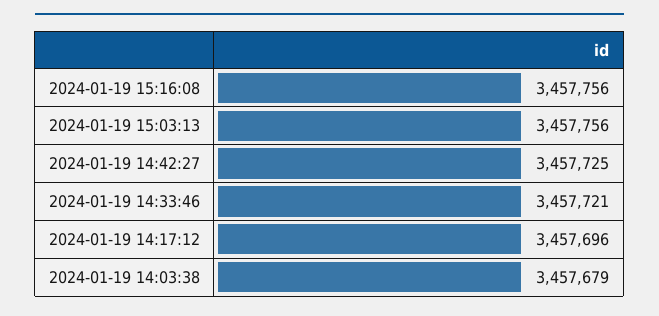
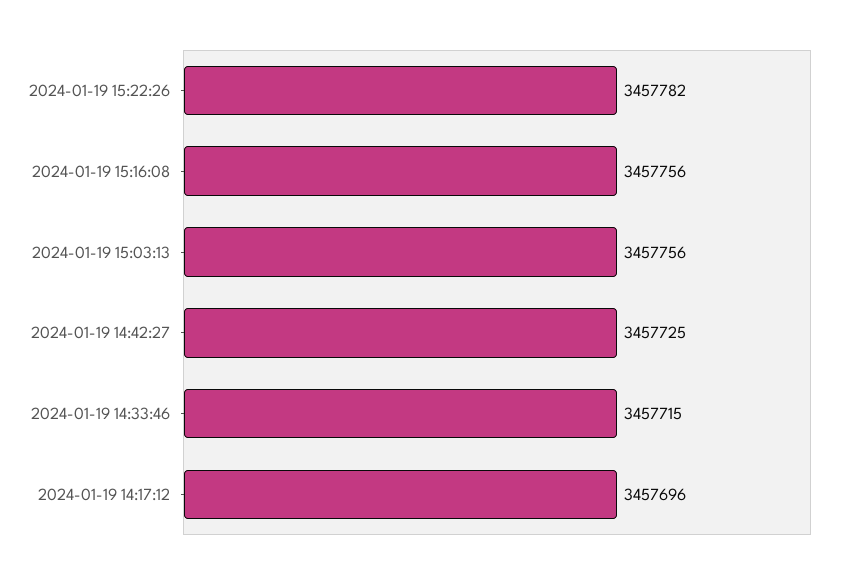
2024-01-19 14:33:46: 3457721 -> 3457715
2024-01-19 14:03:38: 3457679 -> none
2024-01-19 15:22:26: none -> 3457782

